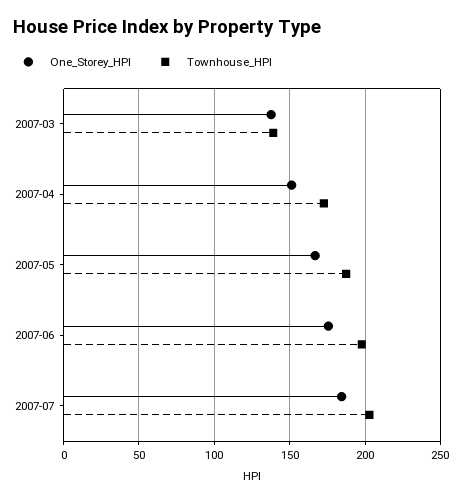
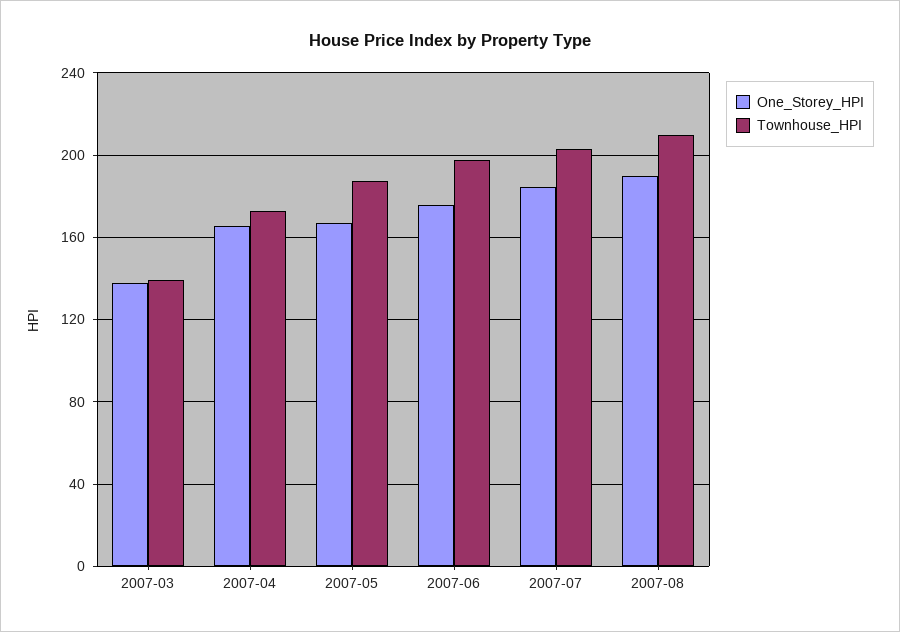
One_Storey_HPI, 2007-04: 150 -> 165
One_Storey_HPI, 2007-08: none -> 190
Townhouse_HPI, 2007-08: none -> 210

